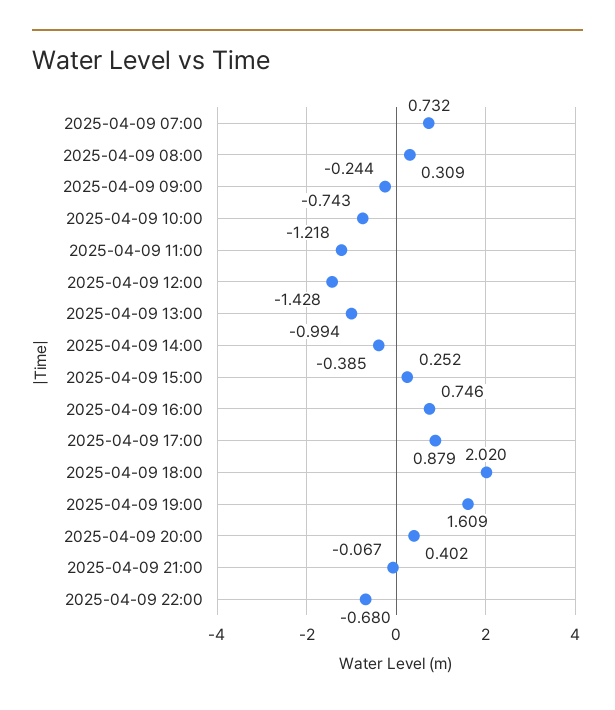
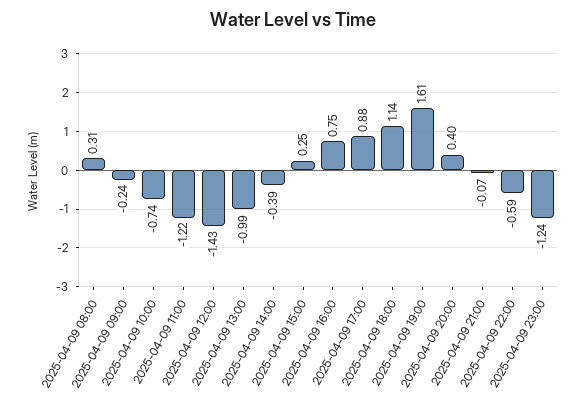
2025-04-09 07:00: 0.732 -> none
2025-04-09 18:00: 2.02 -> 1.14
2025-04-09 22:00: -0.68 -> -0.59
2025-04-09 23:00: none -> -1.24

